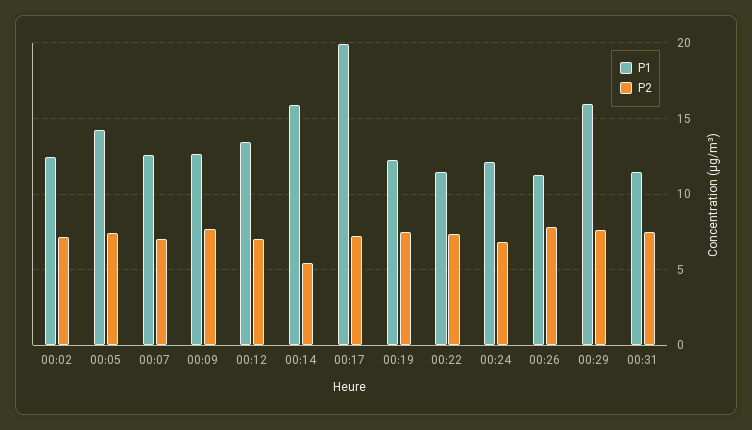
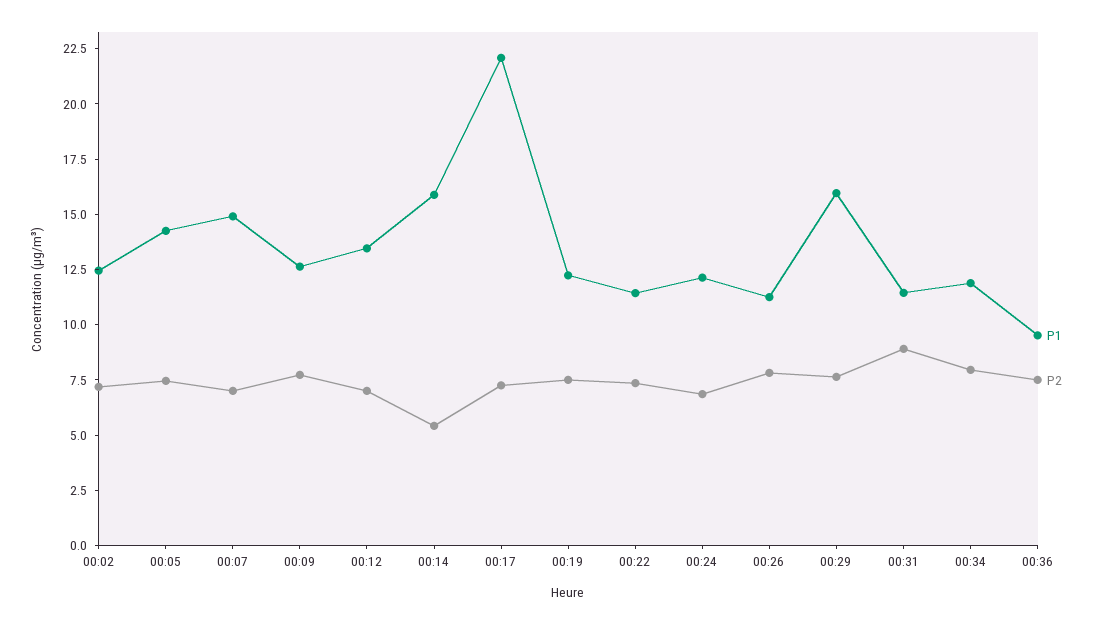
P1, 00:07: 12.5 -> 15
P1, 00:17: 20 -> 22
P2, 00:31: 7.5 -> 9
P1, 00:34: none -> 12
P2, 00:34: none -> 8
P1, 00:36: none -> 9.5
P2, 00:36: none -> 7.5

